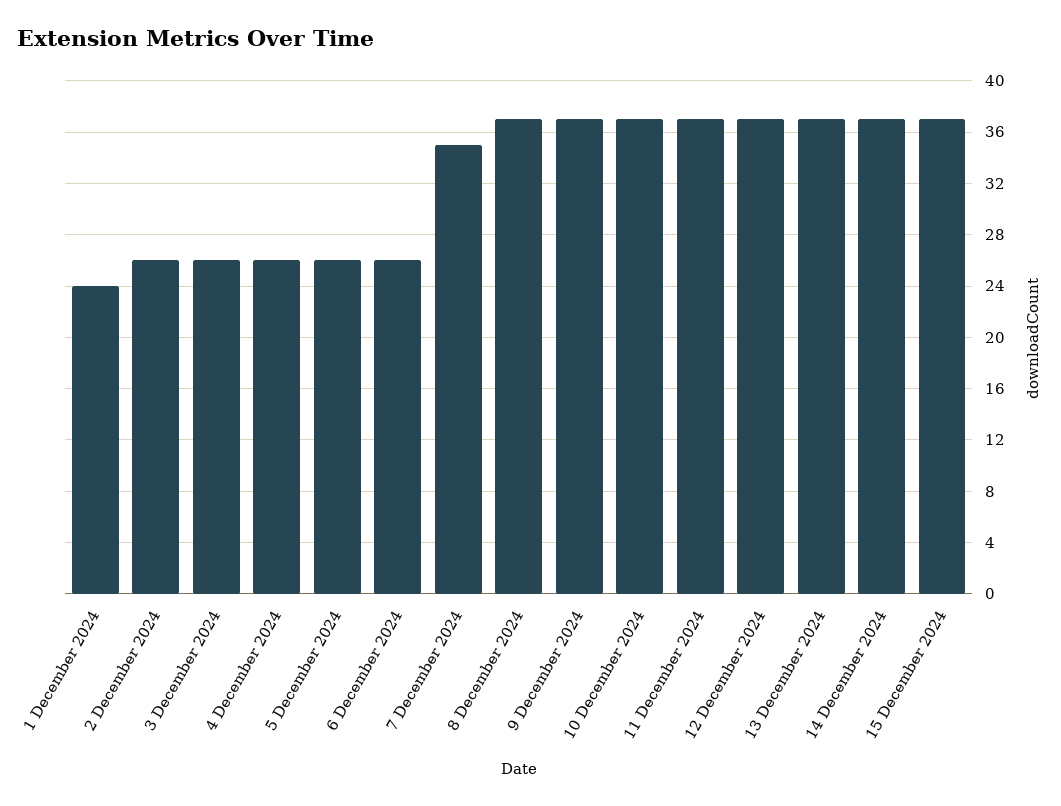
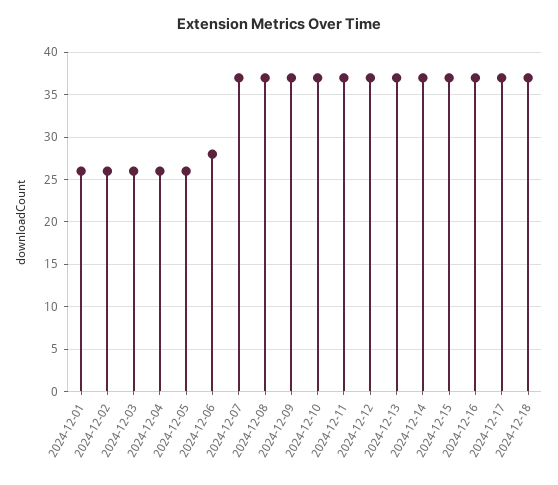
1 December 2024: 24 -> 26
6 December 2024: 26 -> 28
7 December 2024: 35 -> 37
2024-12-16: none -> 37
2024-12-17: none -> 37
2024-12-18: none -> 37

